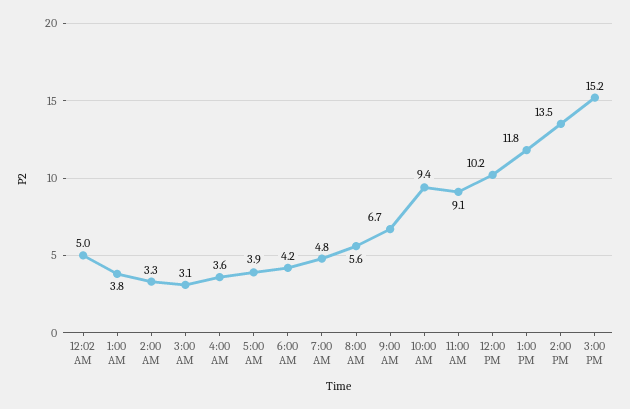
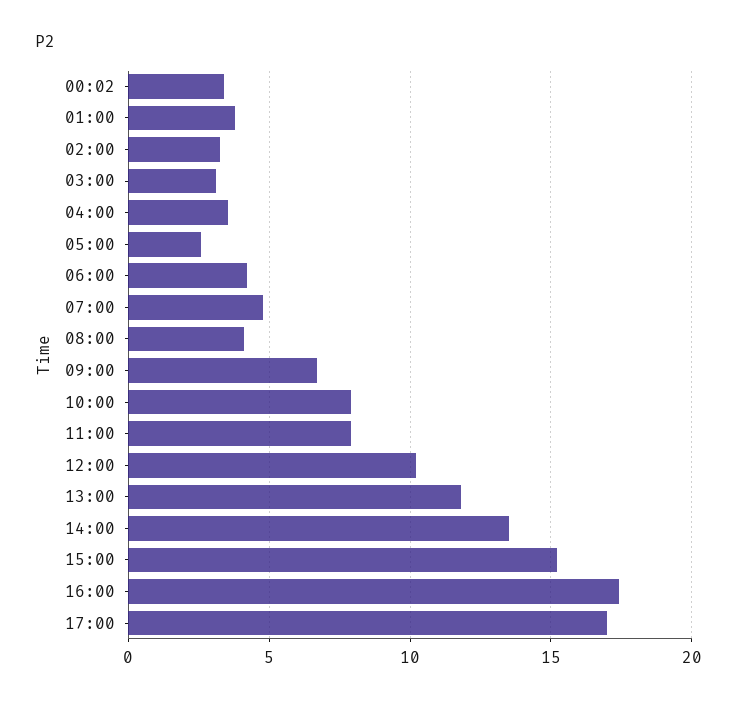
12:02 AM: 5 -> 3.5
5:00 AM: 3.9 -> 2.5
8:00 AM: 5.6 -> 4
10:00 AM: 9.4 -> 8
11:00 AM: 9.1 -> 8
16:00: none -> 17.5
17:00: none -> 17

